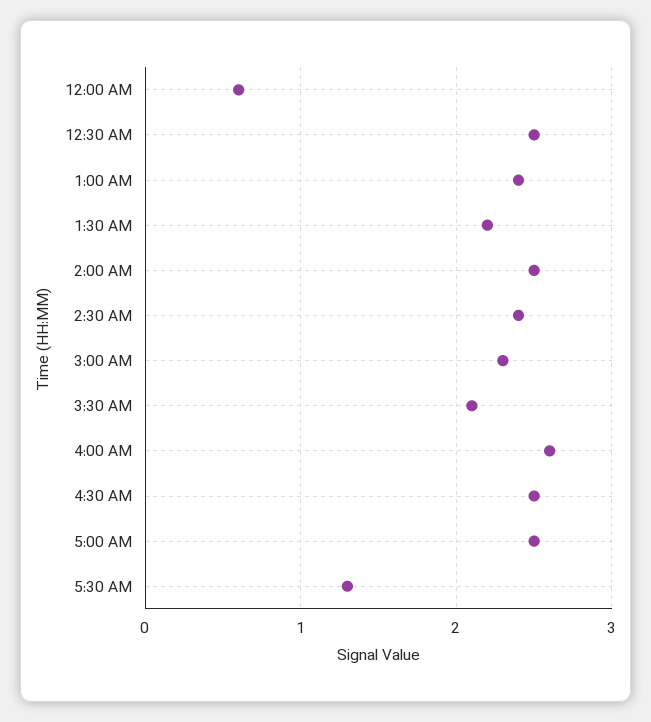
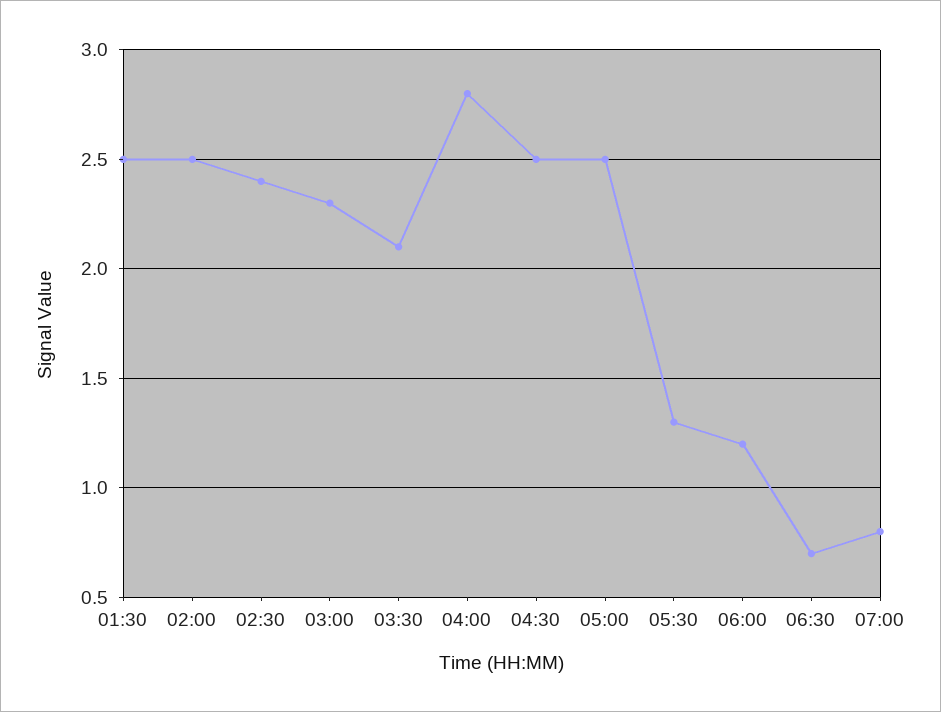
12:00 AM: 0.6 -> none
12:30 AM: 2.5 -> none
1:00 AM: 2.4 -> none
1:30 AM: 2.2 -> 2.5
4:00 AM: 2.6 -> 2.8
06:00: none -> 1.2
06:30: none -> 0.7
07:00: none -> 0.8

